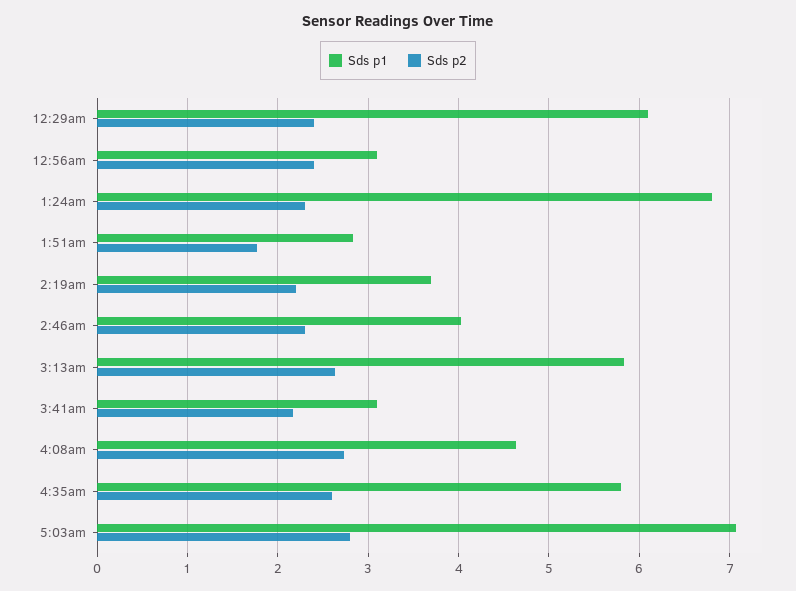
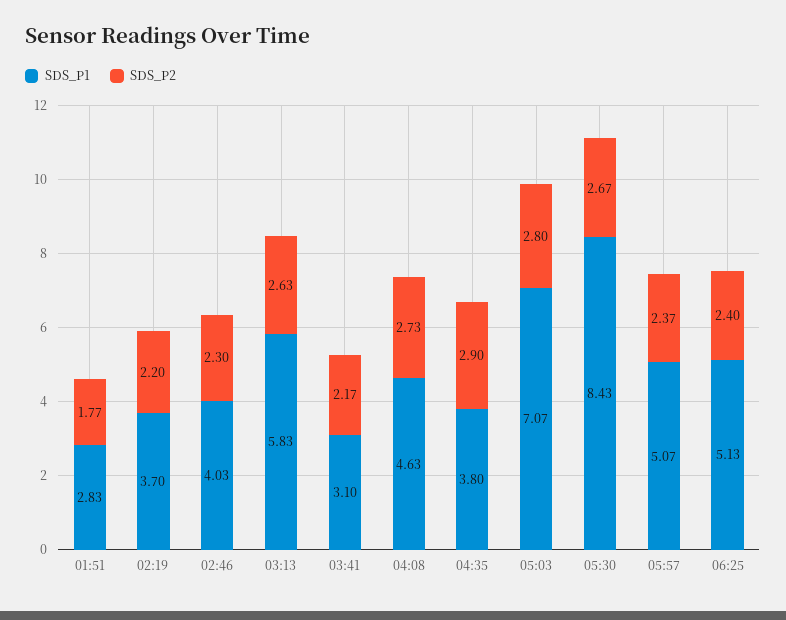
Sds p1, 12:29am: 6.1 -> none
Sds p2, 12:29am: 2.4 -> none
Sds p1, 12:56am: 3.1 -> none
Sds p2, 12:56am: 2.4 -> none
Sds p1, 1:24am: 6.8 -> none
Sds p2, 1:24am: 2.3 -> none
Sds p1, 4:35am: 5.8 -> 3.8
Sds p2, 4:35am: 2.6 -> 2.9
Sds p1, 05:30: none -> 8.43
Sds p2, 05:30: none -> 2.67
Sds p1, 05:57: none -> 5.07
Sds p2, 05:57: none -> 2.37
Sds p1, 06:25: none -> 5.13
Sds p2, 06:25: none -> 2.4

